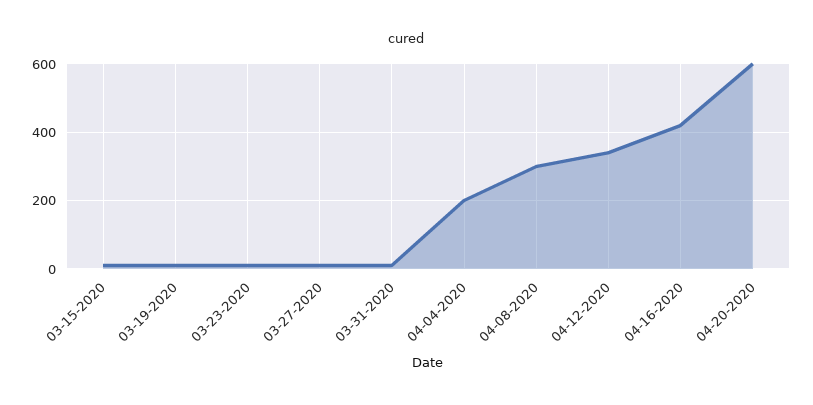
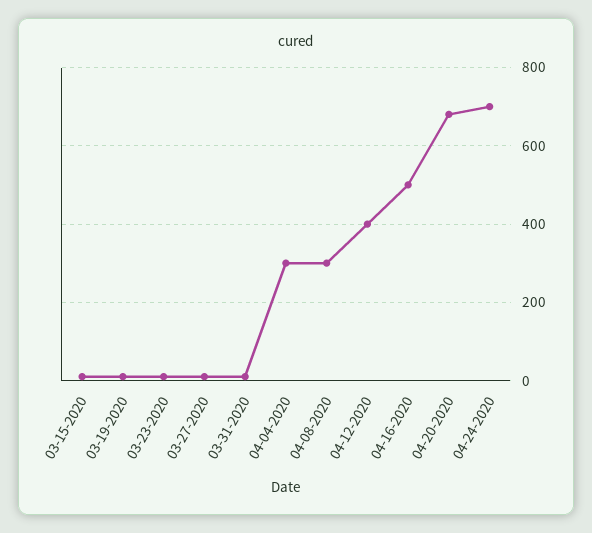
04-04-2020: 200 -> 300
04-12-2020: 340 -> 400
04-16-2020: 420 -> 500
04-20-2020: 600 -> 680
04-24-2020: none -> 700

